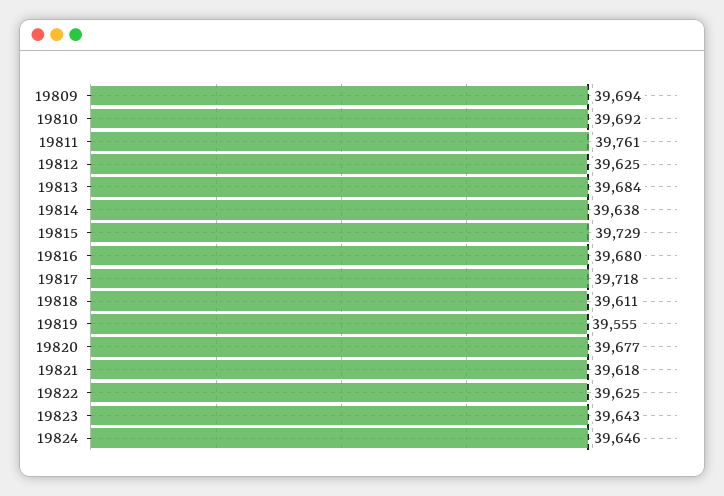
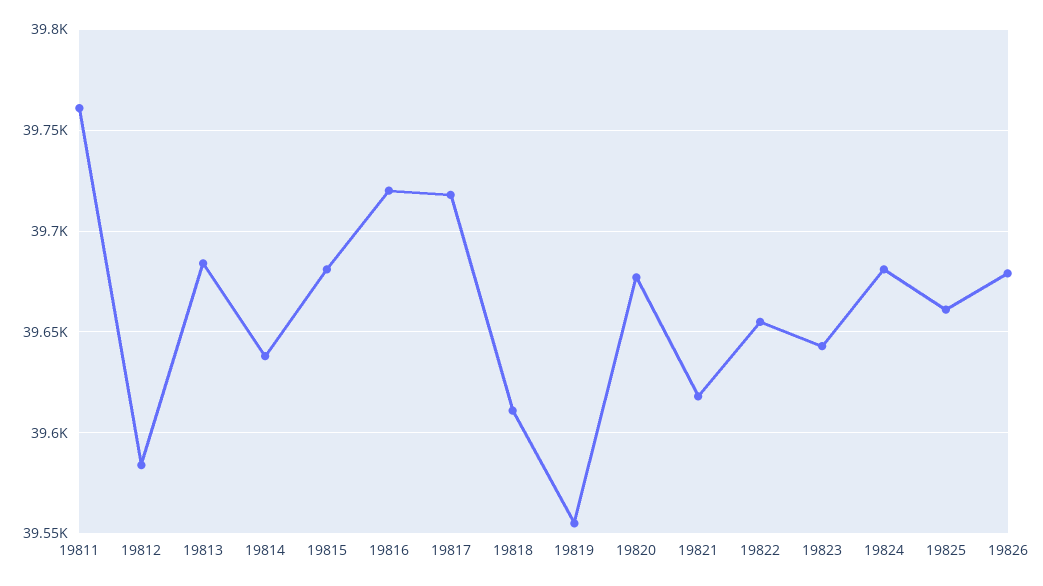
19809: 39694 -> none
19810: 39692 -> none
19812: 39625 -> 39585
19815: 39729 -> 39680
19816: 39680 -> 39720
19822: 39625 -> 39655
19824: 39646 -> 39680
19825: none -> 39660
19826: none -> 39680

